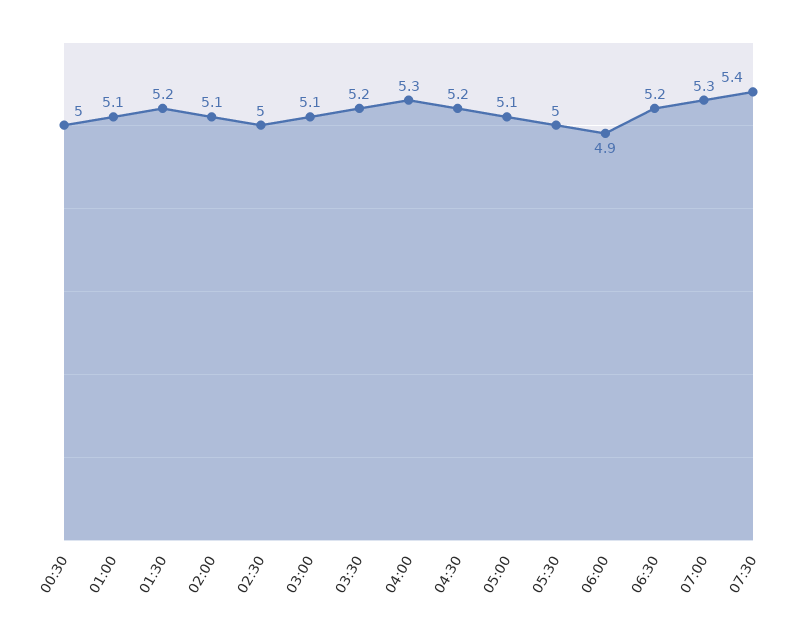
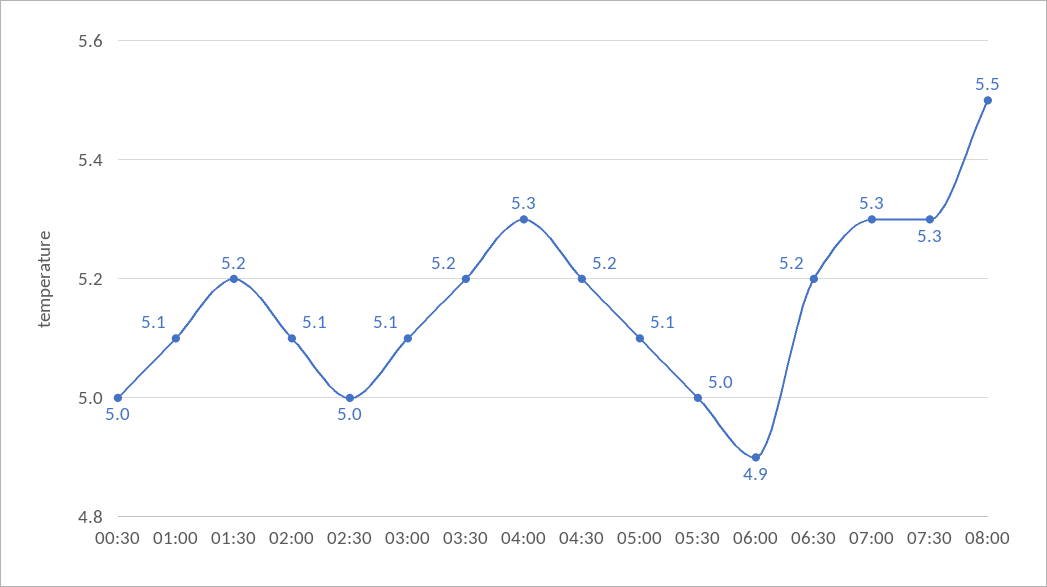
07:30: 5.4 -> 5.3
08:00: none -> 5.5

